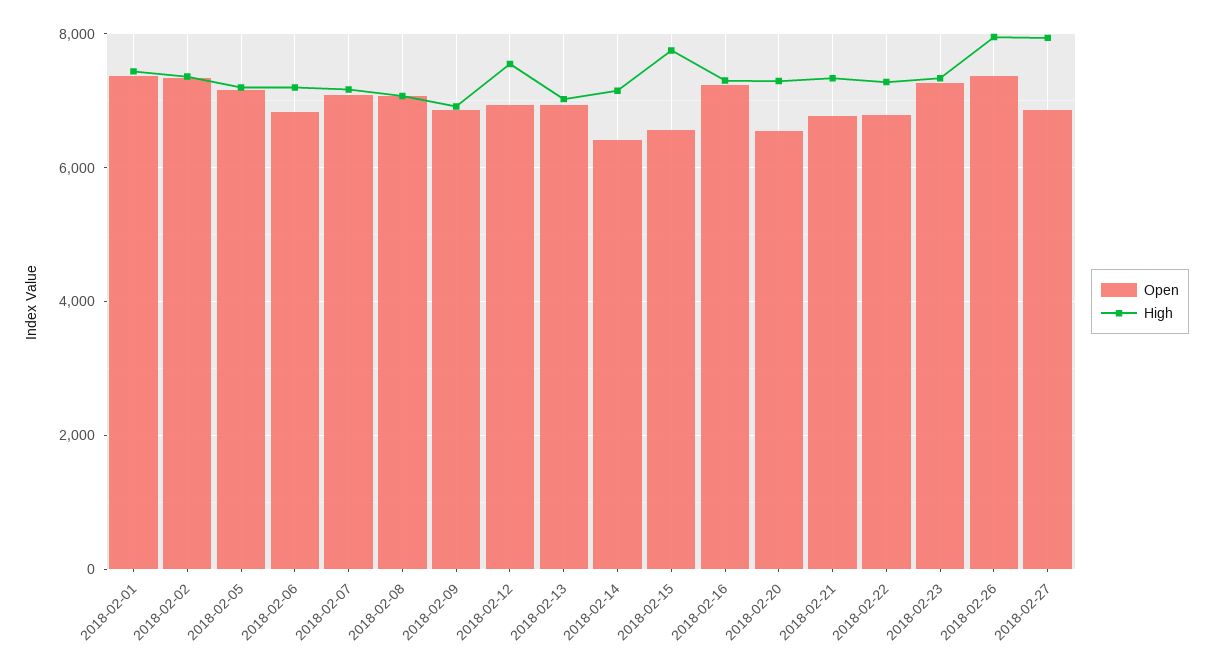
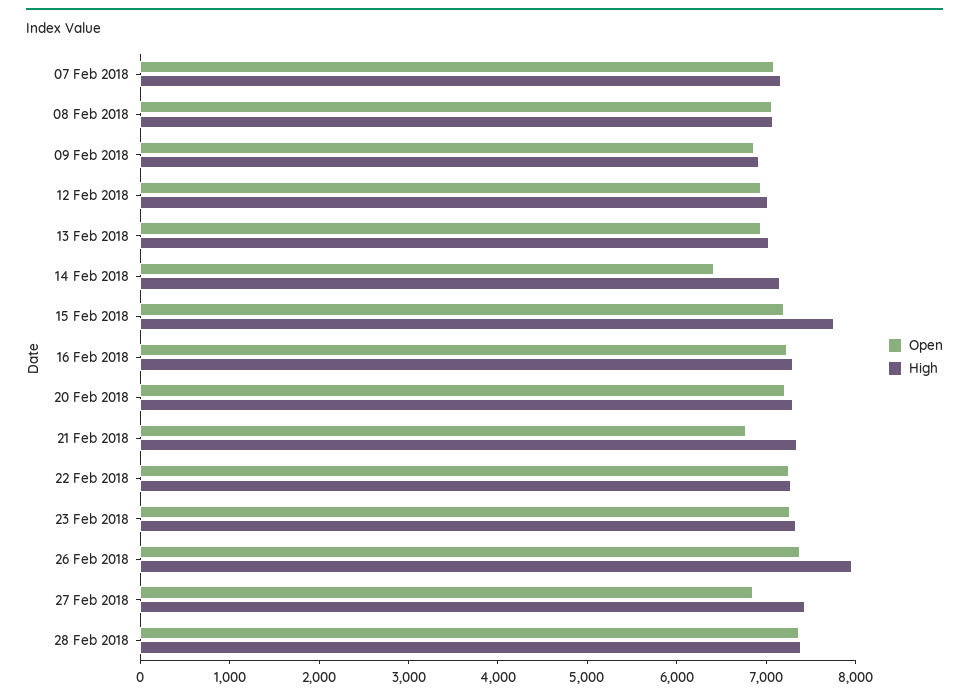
Open, 2018-02-01: 7400 -> none
High, 2018-02-01: 7400 -> none
Open, 2018-02-02: 7400 -> none
High, 2018-02-02: 7400 -> none
Open, 2018-02-05: 7200 -> none
High, 2018-02-05: 7200 -> none
Open, 2018-02-06: 6800 -> none
High, 2018-02-06: 7200 -> none
High, 2018-02-12: 7600 -> 7000
Open, 2018-02-15: 6600 -> 7200
Open, 2018-02-20: 6600 -> 7200
Open, 2018-02-22: 6800 -> 7200
High, 2018-02-27: 8000 -> 7400
Open, 28 Feb 2018: none -> 7400
High, 28 Feb 2018: none -> 7400

